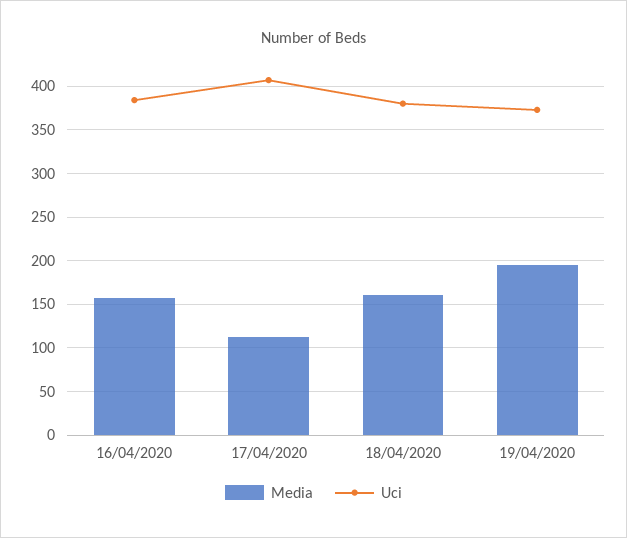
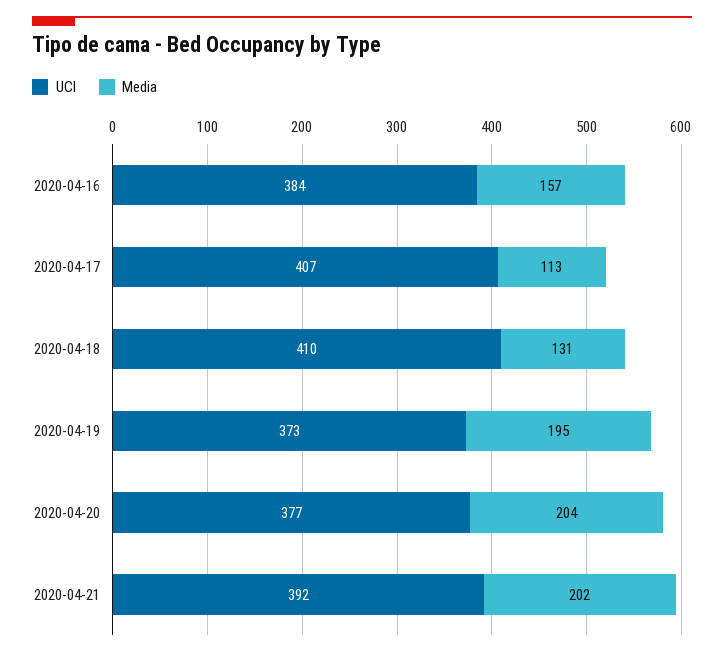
Media, 18/04/2020: 160 -> 131
Uci, 18/04/2020: 380 -> 410
Uci, 2020-04-20: none -> 377
Media, 2020-04-20: none -> 204
Uci, 2020-04-21: none -> 392
Media, 2020-04-21: none -> 202

